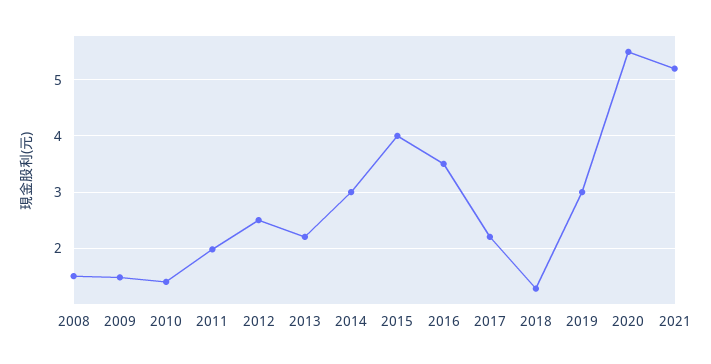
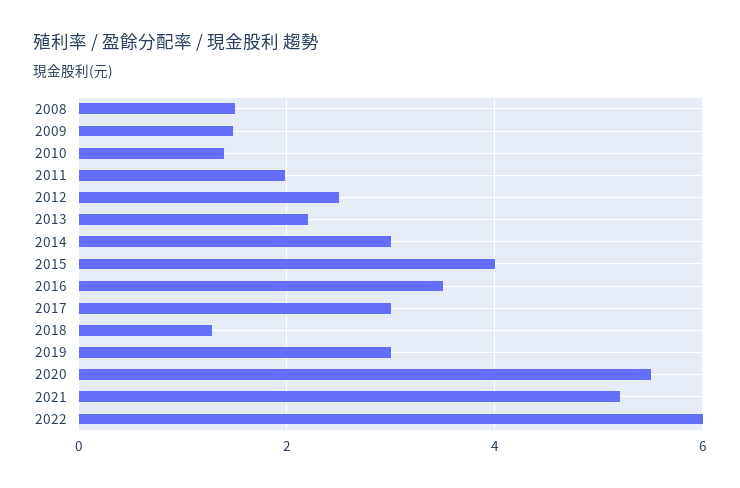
2017: 2.2 -> 3
2022: none -> 6

